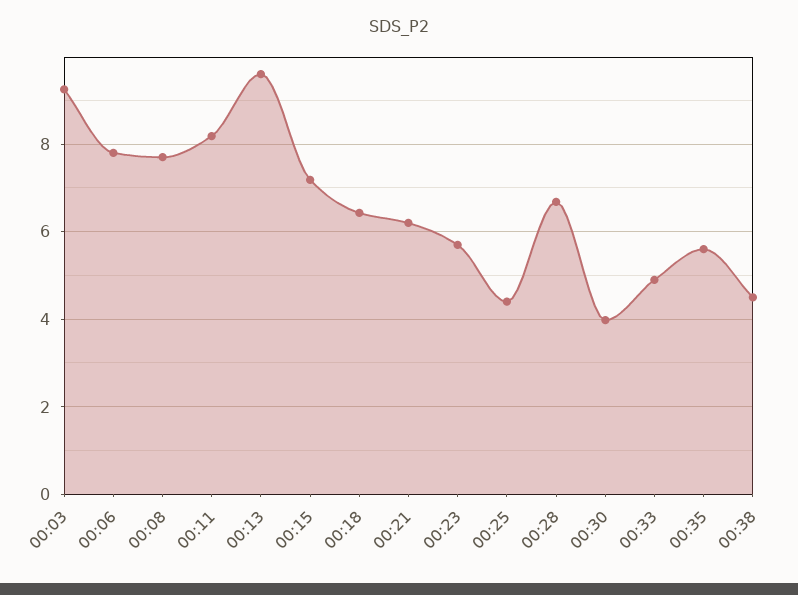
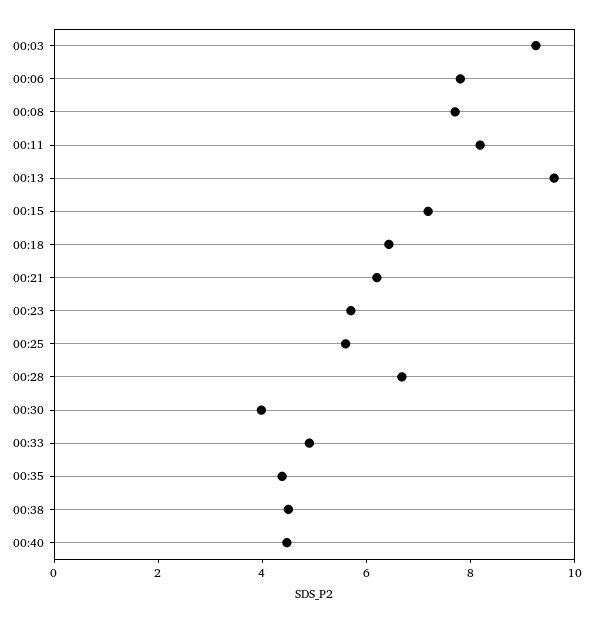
00:25: 4.4 -> 5.5
00:35: 5.6 -> 4.5
00:40: none -> 4.5

